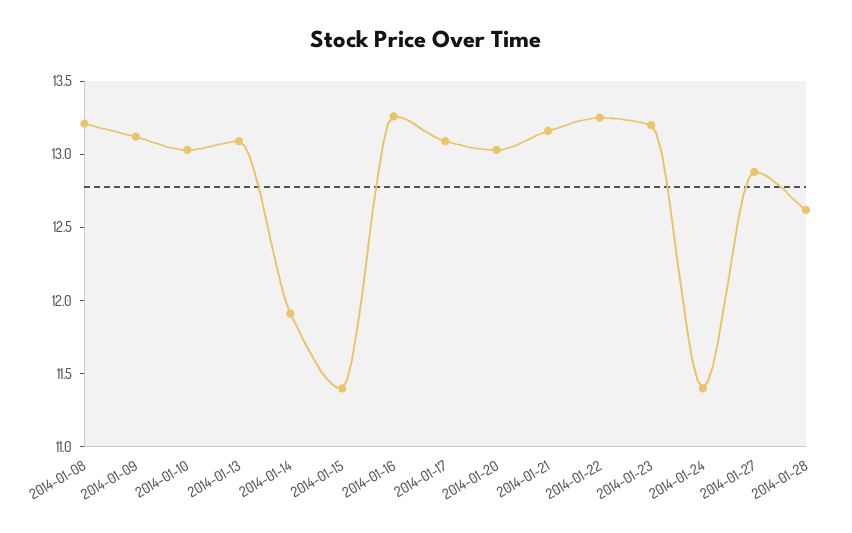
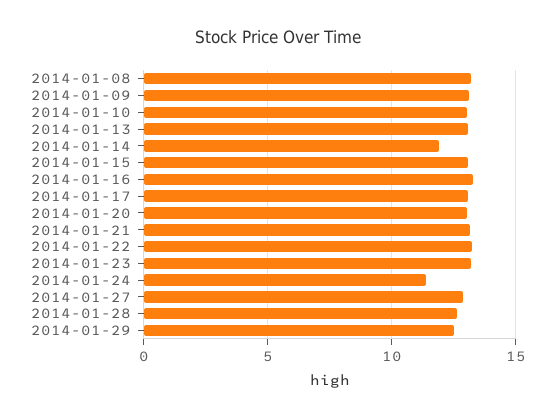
2014-01-15: 11.4 -> 13
2014-01-29: none -> 12.5

